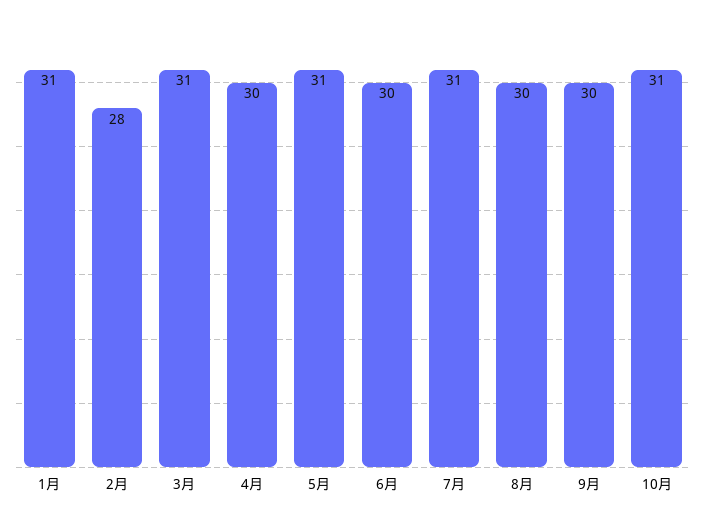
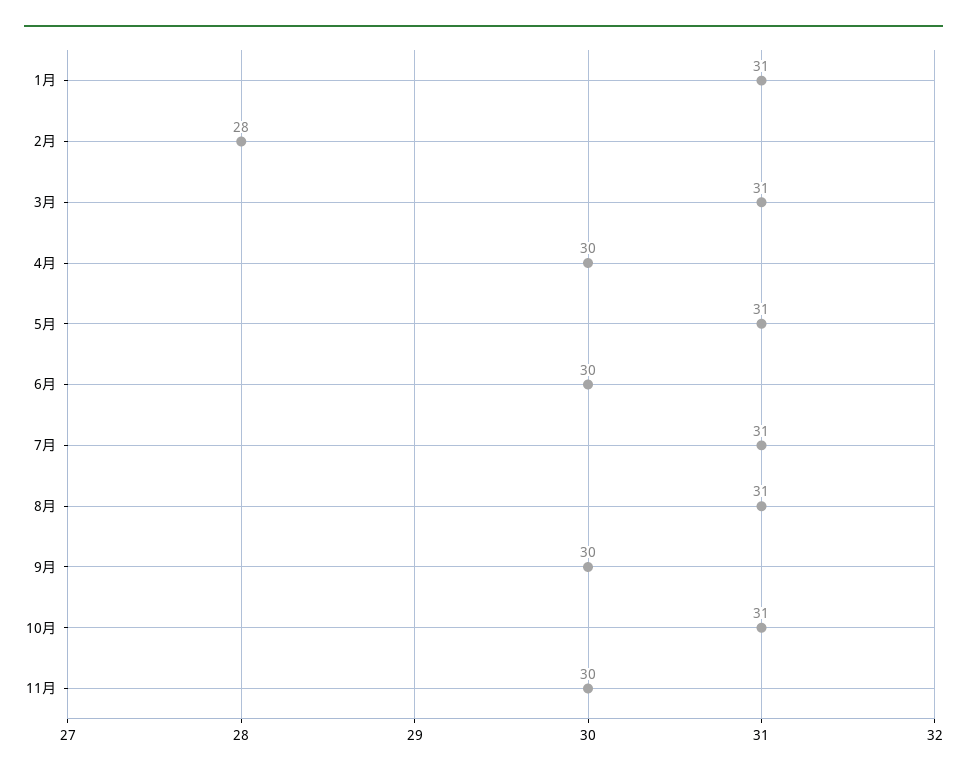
8月: 30 -> 31
11月: none -> 30

